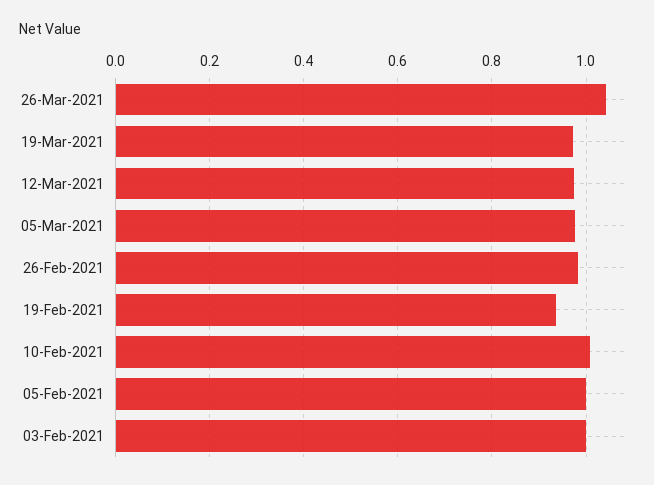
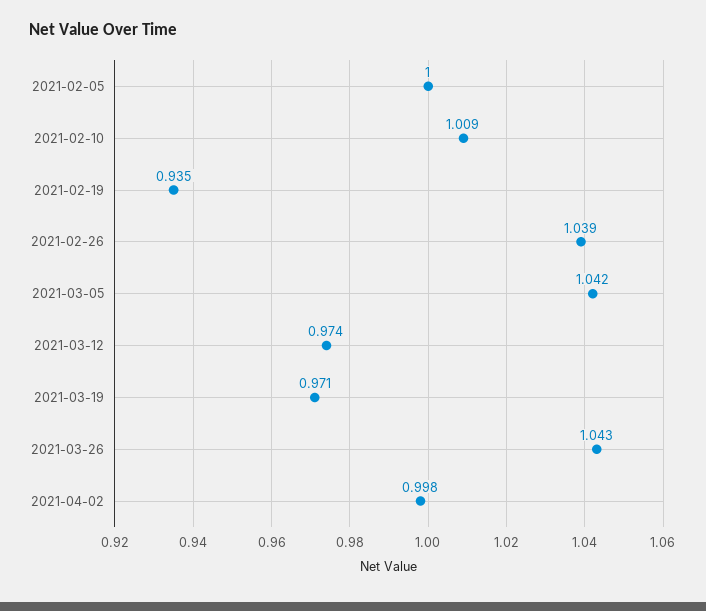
05-Mar-2021: 0.98 -> 1.042
26-Feb-2021: 0.98 -> 1.039
03-Feb-2021: 1 -> none
2021-04-02: none -> 0.998

